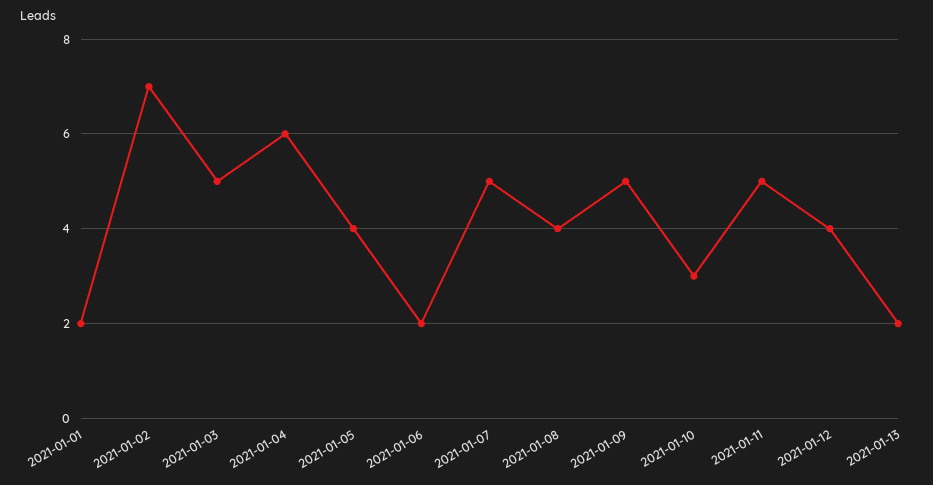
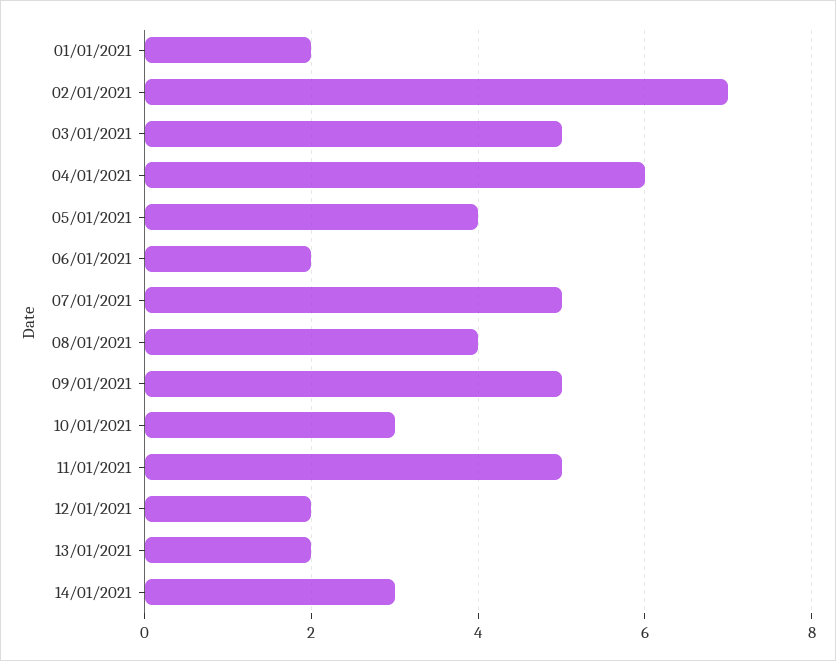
2021-01-12: 4 -> 2
14/01/2021: none -> 3

